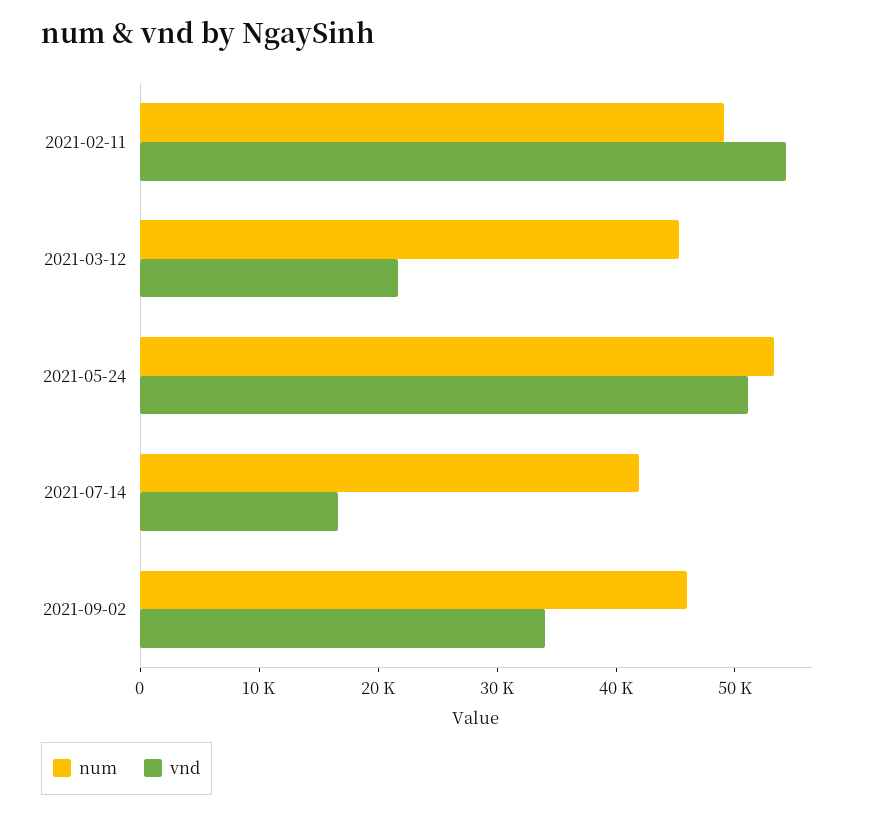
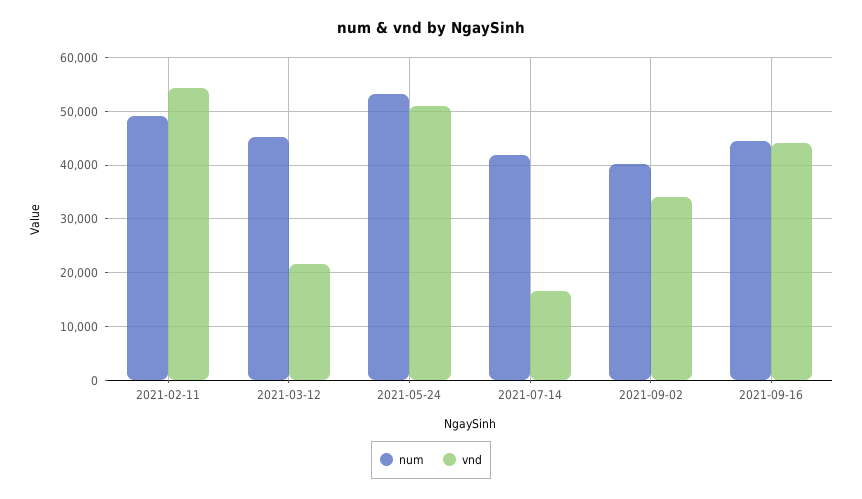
num, 2021-09-02: 46000 -> 40000
num, 2021-09-16: none -> 44000
vnd, 2021-09-16: none -> 44000

